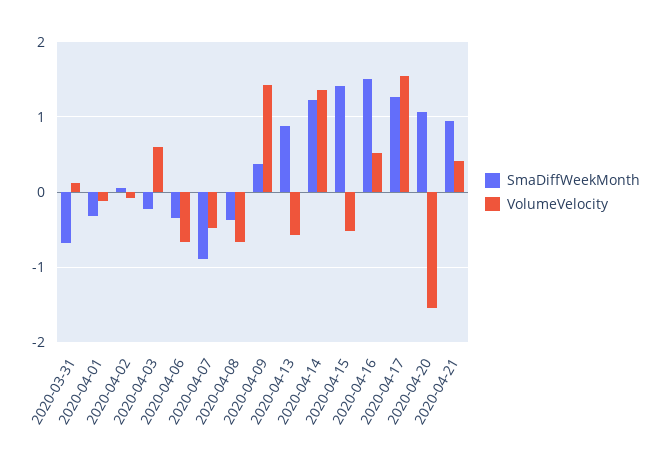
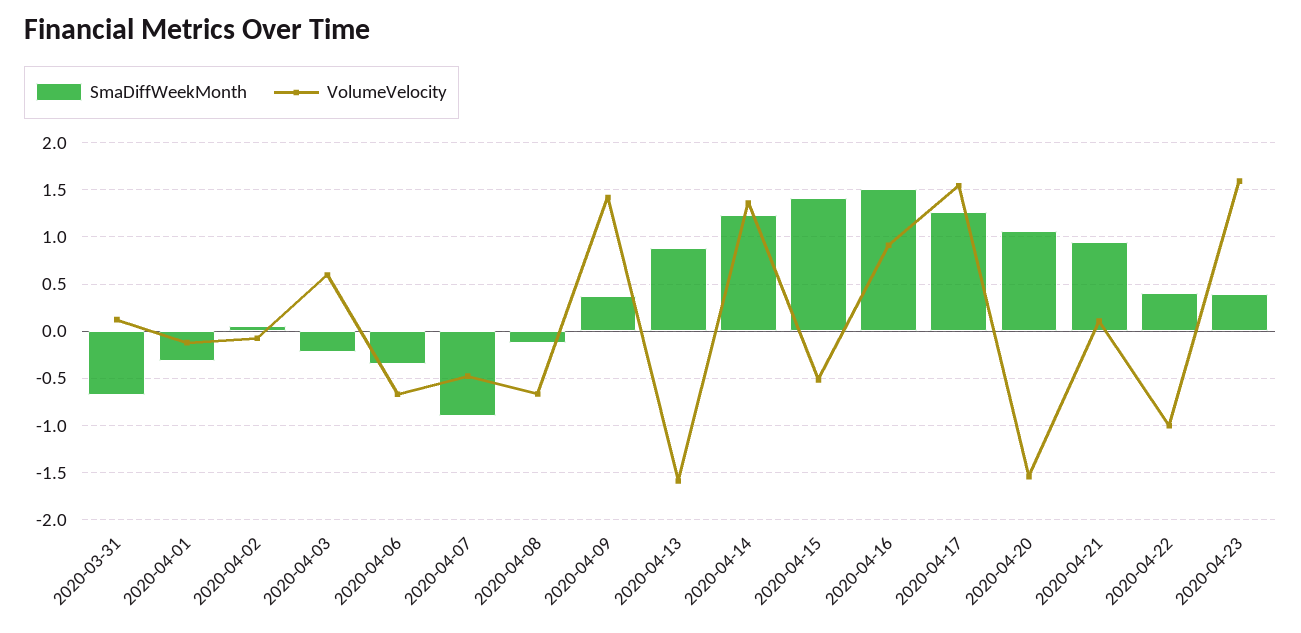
SmaDiffWeekMonth, 2020-04-08: -0.4 -> -0.1
VolumeVelocity, 2020-04-13: -0.6 -> -1.6
VolumeVelocity, 2020-04-16: 0.5 -> 0.9
VolumeVelocity, 2020-04-21: 0.4 -> 0.1
SmaDiffWeekMonth, 2020-04-22: none -> 0.4
VolumeVelocity, 2020-04-22: none -> -1
SmaDiffWeekMonth, 2020-04-23: none -> 0.4
VolumeVelocity, 2020-04-23: none -> 1.6

